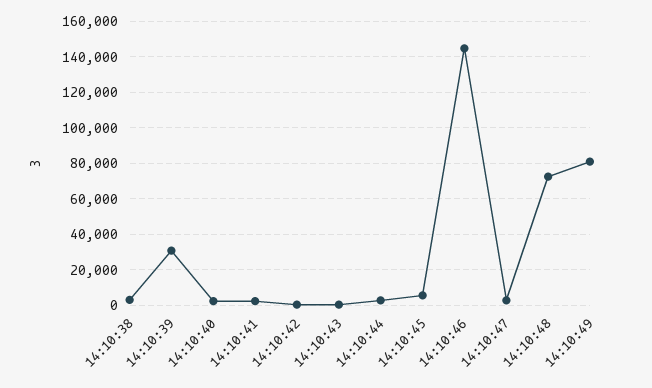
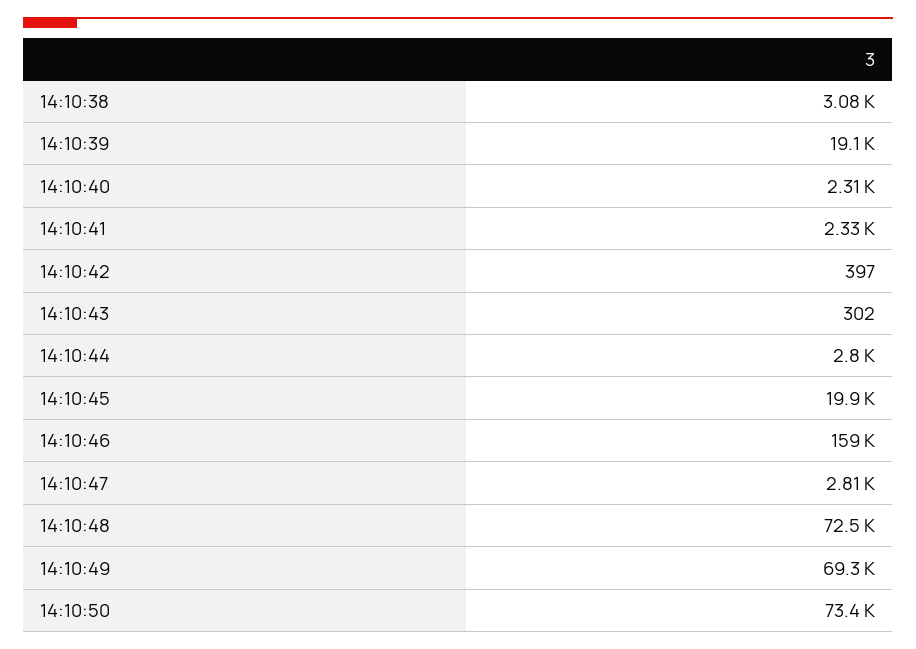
14:10:39: 30000 -> 19100
14:10:45: 5000 -> 19900
14:10:46: 145000 -> 159000
14:10:49: 80000 -> 69300
14:10:50: none -> 73400

